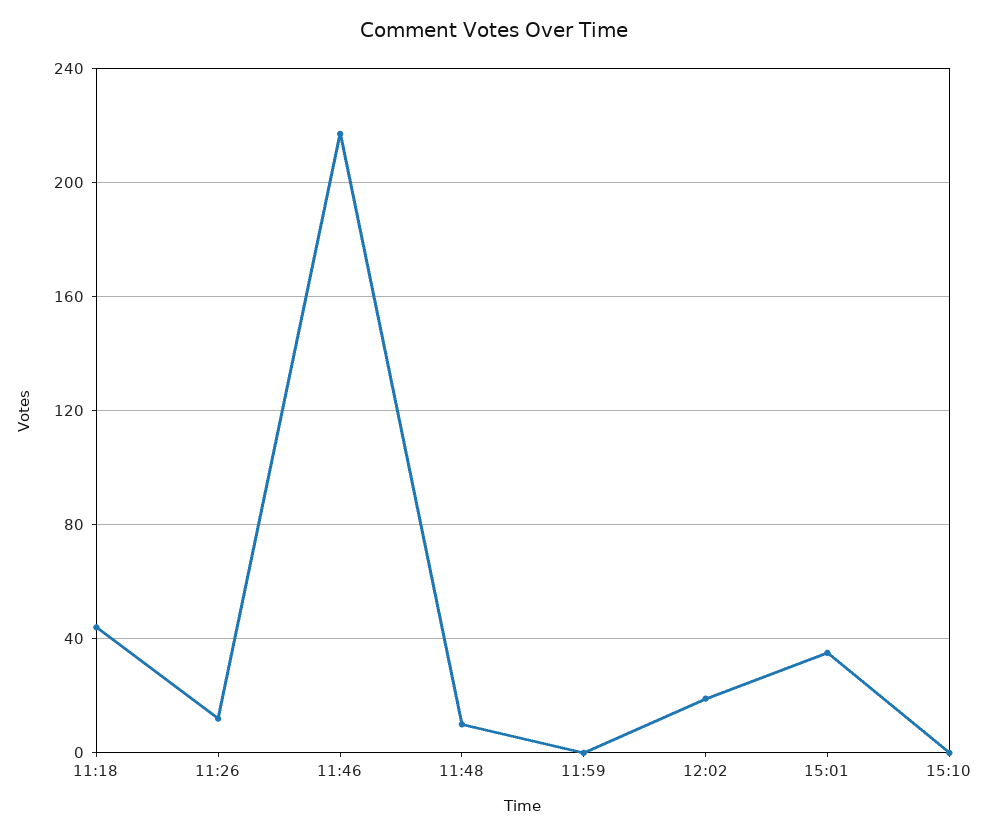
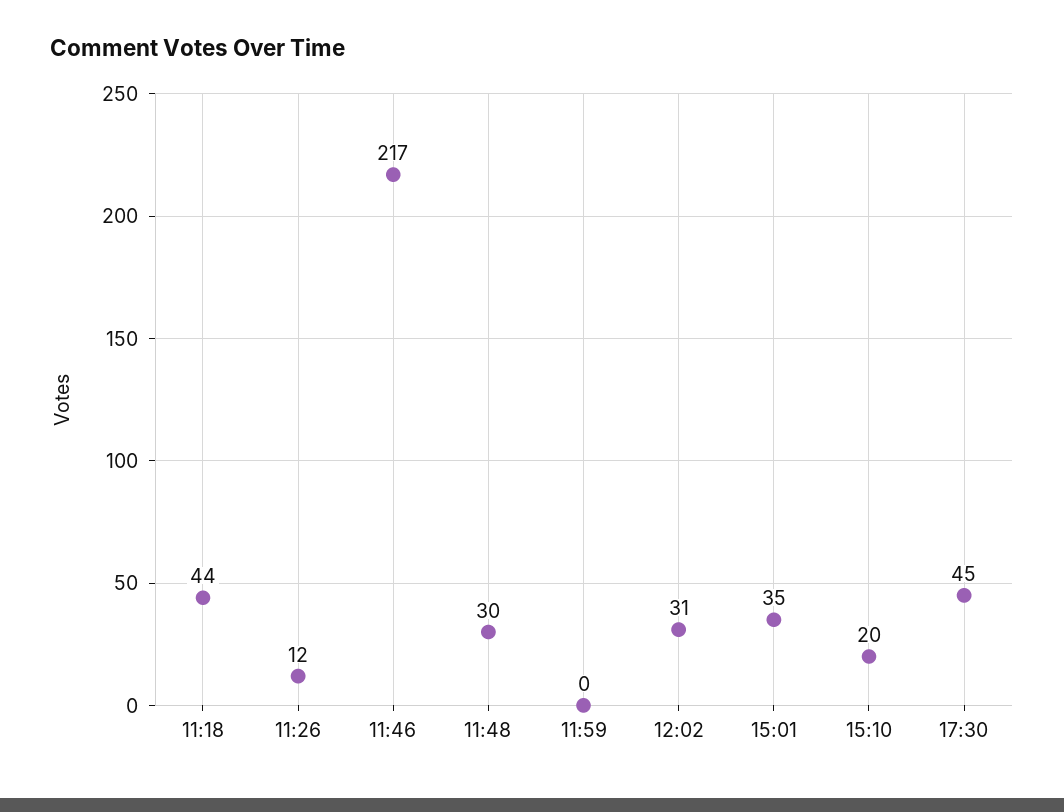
11:48: 10 -> 30
12:02: 20 -> 31
15:10: 0 -> 20
17:30: none -> 45

